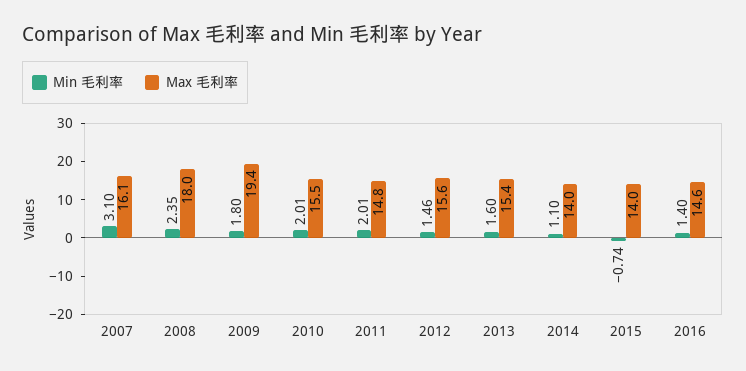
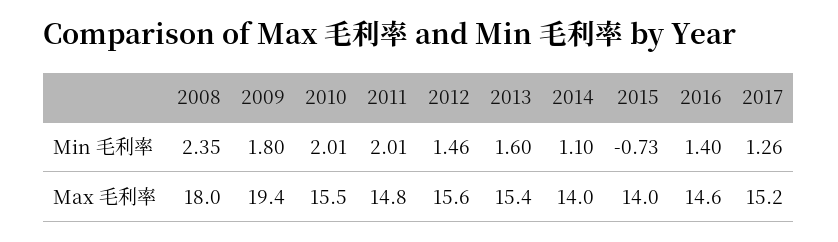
Min 毛利率, 2007: 3.1 -> none
Max 毛利率, 2007: 16.1 -> none
Min 毛利率, 2015: -0.74 -> -0.73
Min 毛利率, 2017: none -> 1.26
Max 毛利率, 2017: none -> 15.2

